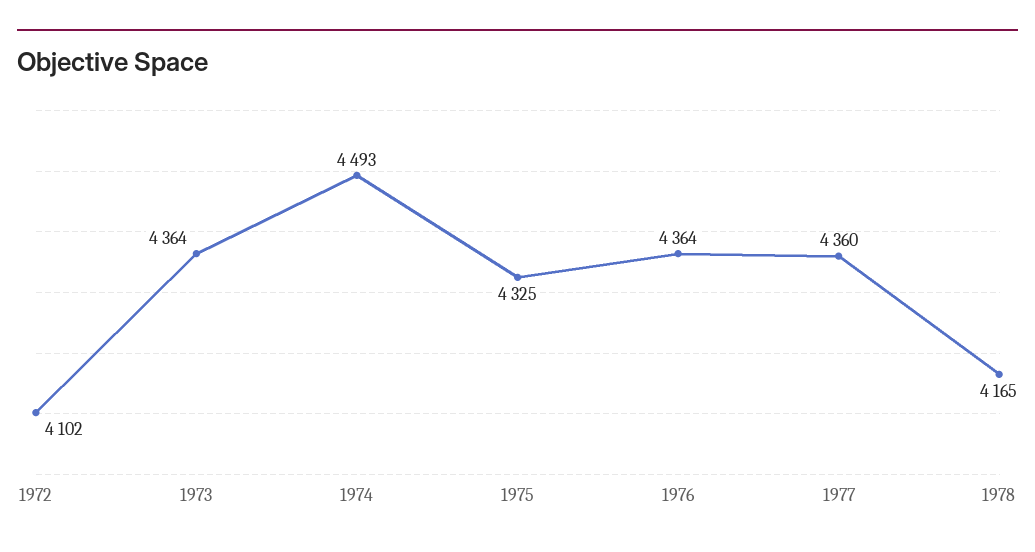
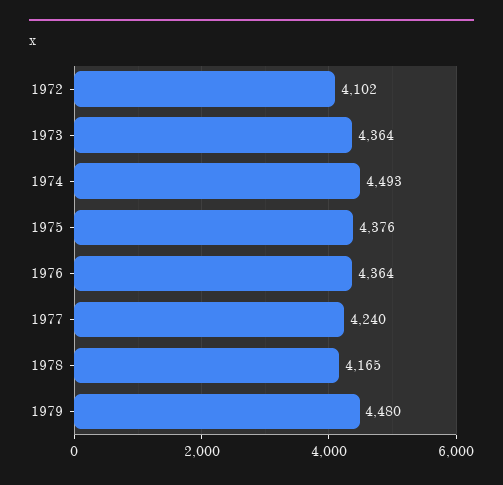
1975: 4325 -> 4376
1977: 4360 -> 4240
1979: none -> 4480

